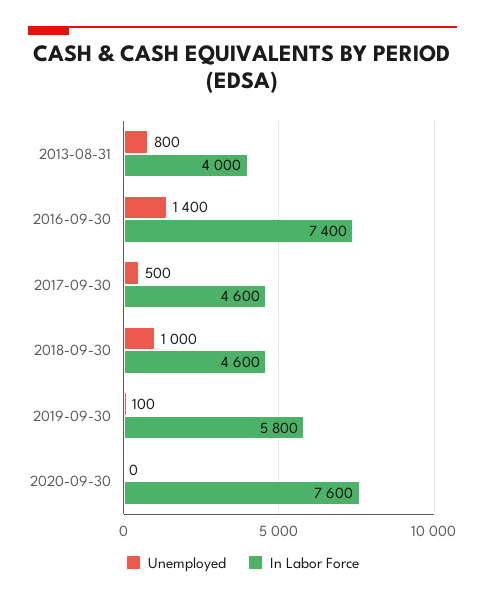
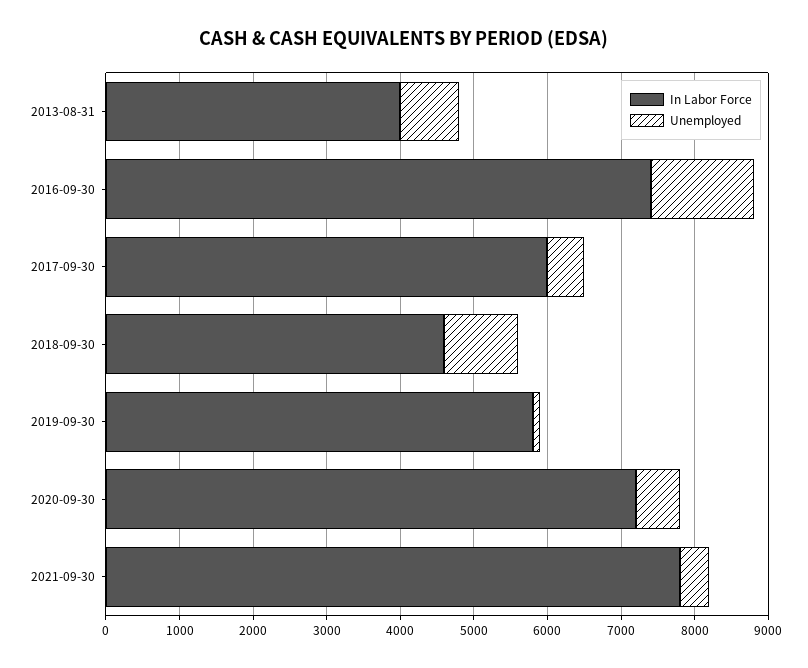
In Labor Force, 2017-09-30: 4600 -> 6000
Unemployed, 2020-09-30: 0 -> 600
In Labor Force, 2020-09-30: 7600 -> 7200
In Labor Force, 2021-09-30: none -> 7800
Unemployed, 2021-09-30: none -> 400

